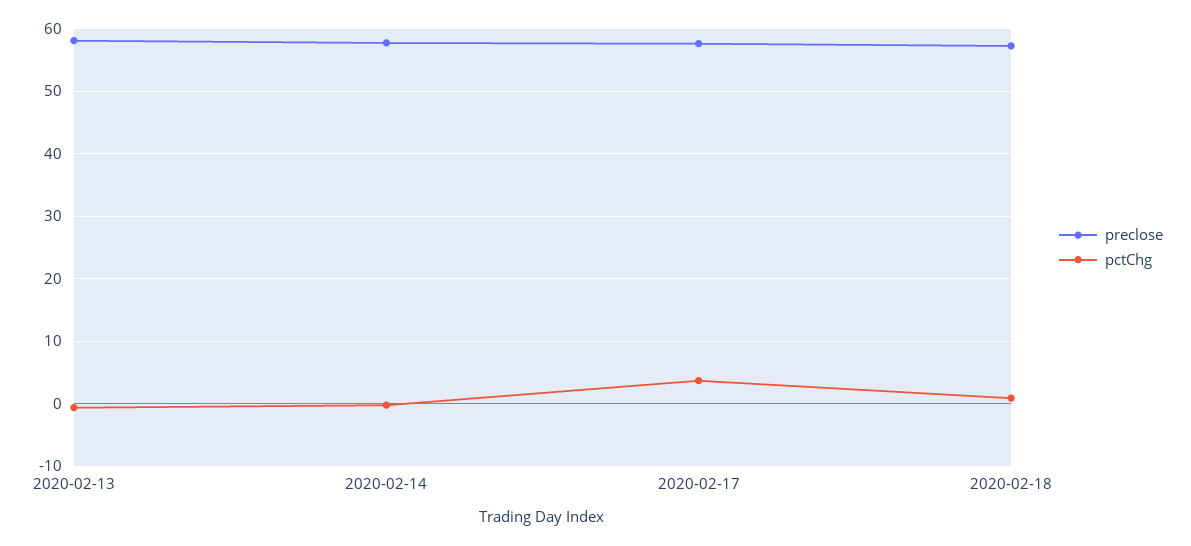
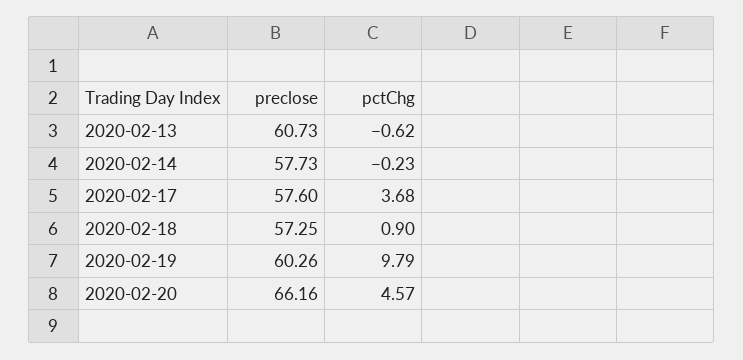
preclose, 2020-02-13: 58 -> 60.73
preclose, 2020-02-19: none -> 60.26
pctChg, 2020-02-19: none -> 9.79
preclose, 2020-02-20: none -> 66.16
pctChg, 2020-02-20: none -> 4.57

